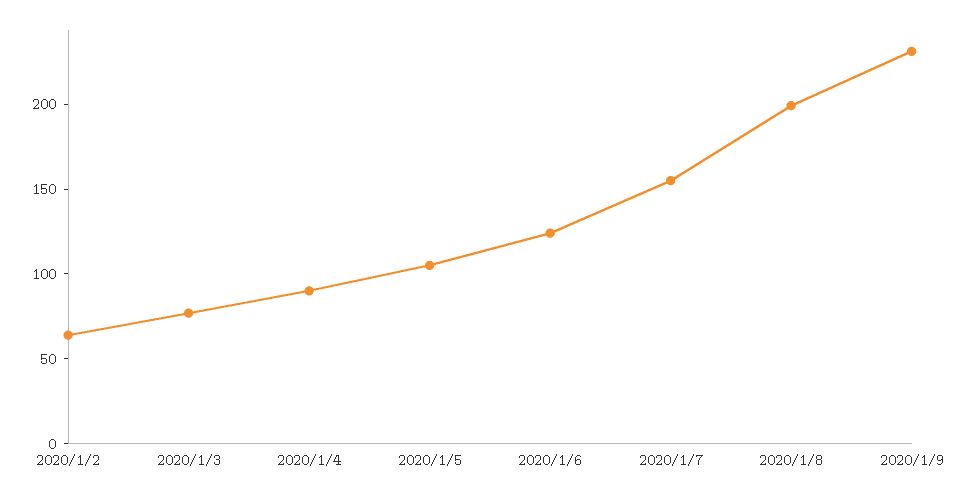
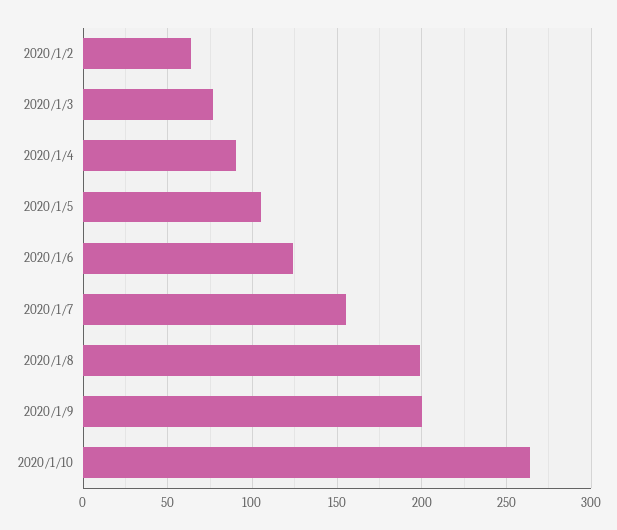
2020/1/9: 230 -> 200
2020/1/10: none -> 265

